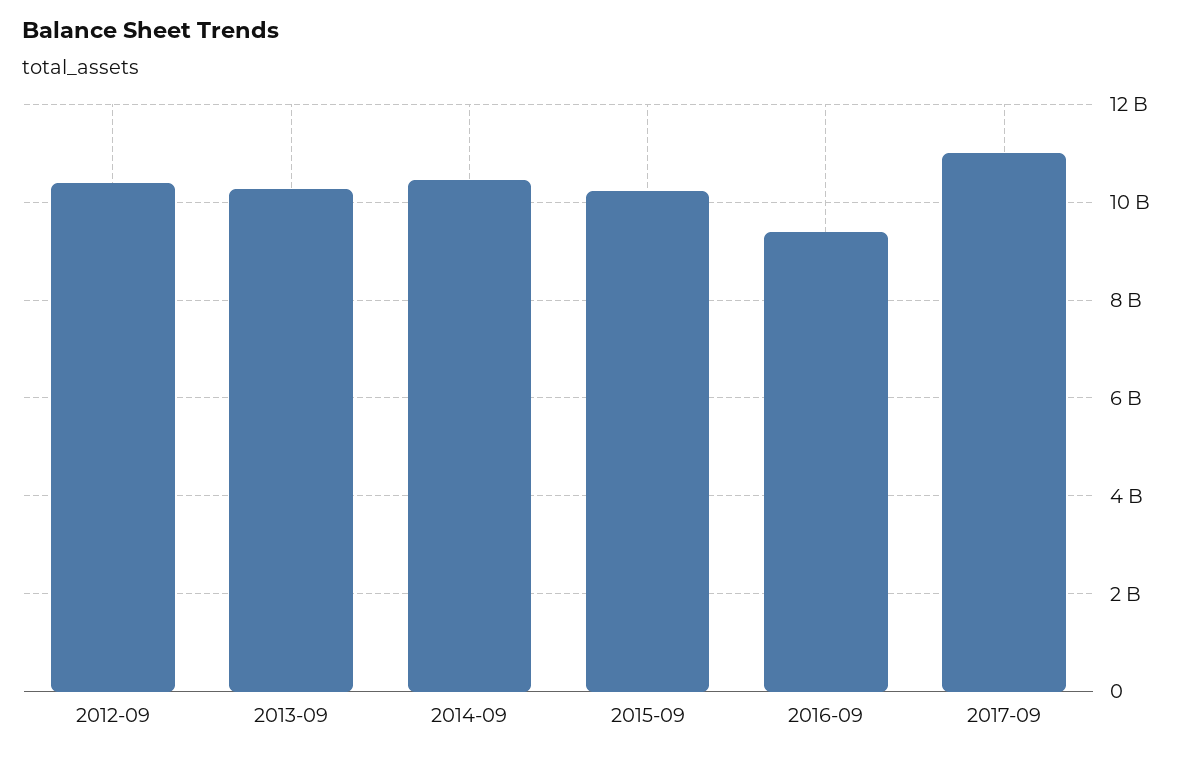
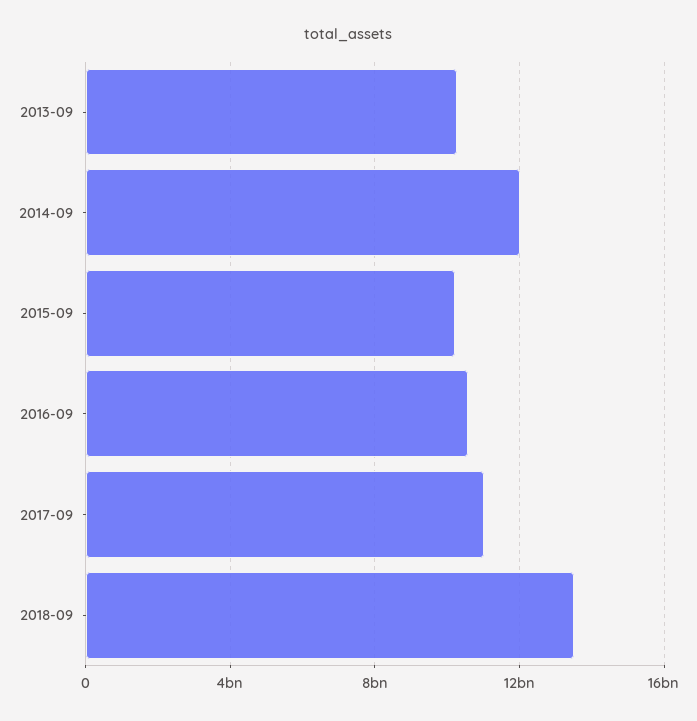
2012-09: 10400000000 -> none
2014-09: 10400000000 -> 12000000000
2016-09: 9400000000 -> 10500000000
2018-09: none -> 13500000000

